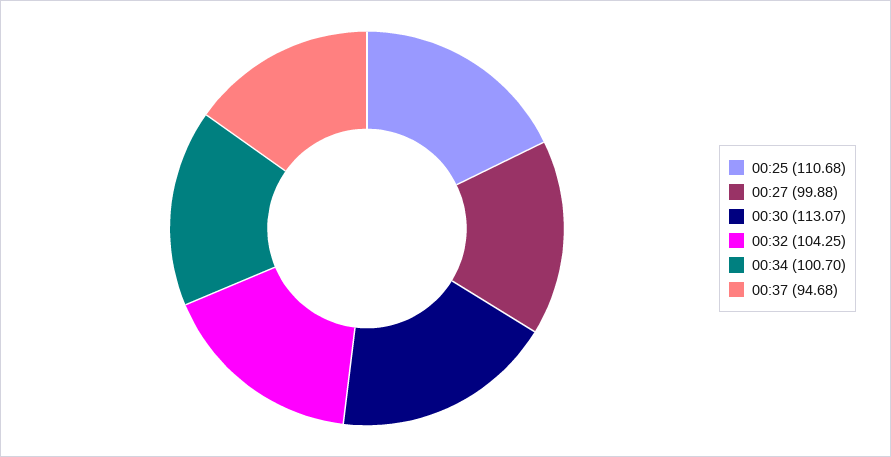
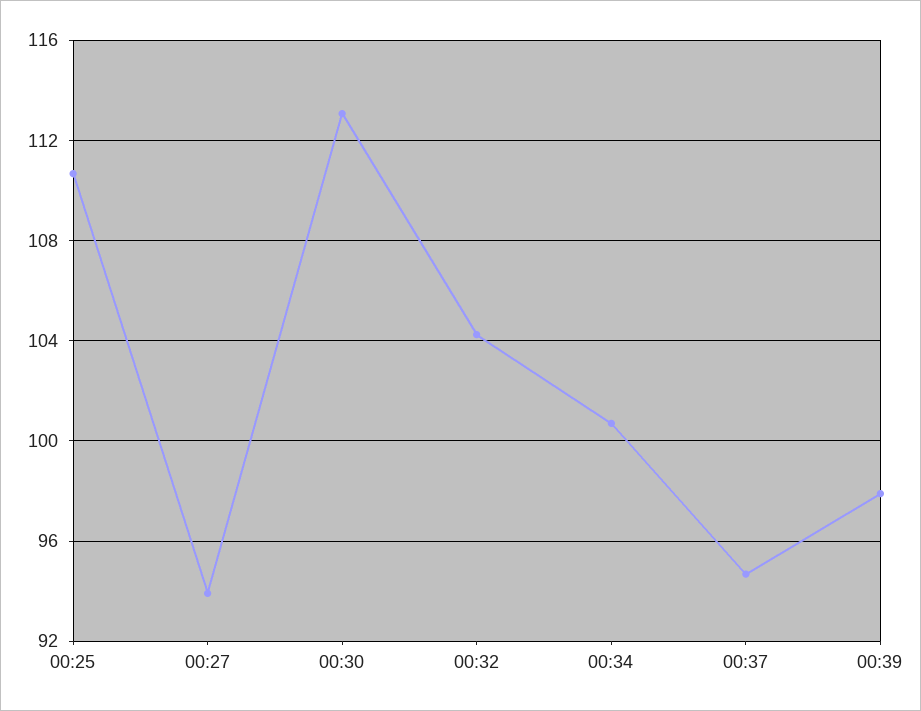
00:27: 99.88 -> 94
00:39: none -> 98

